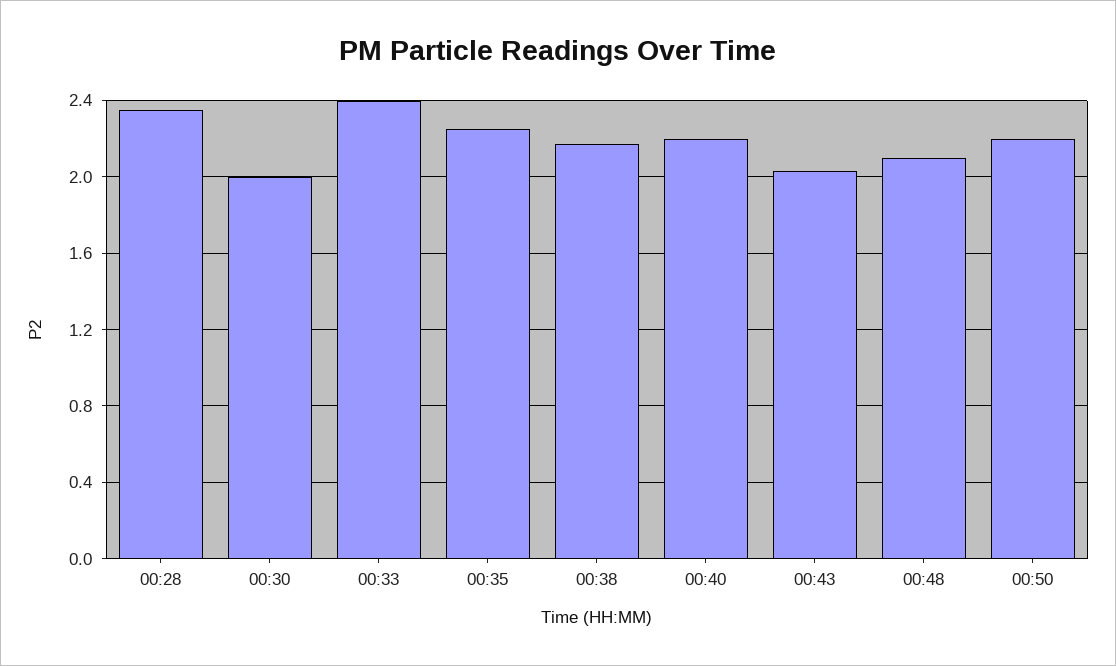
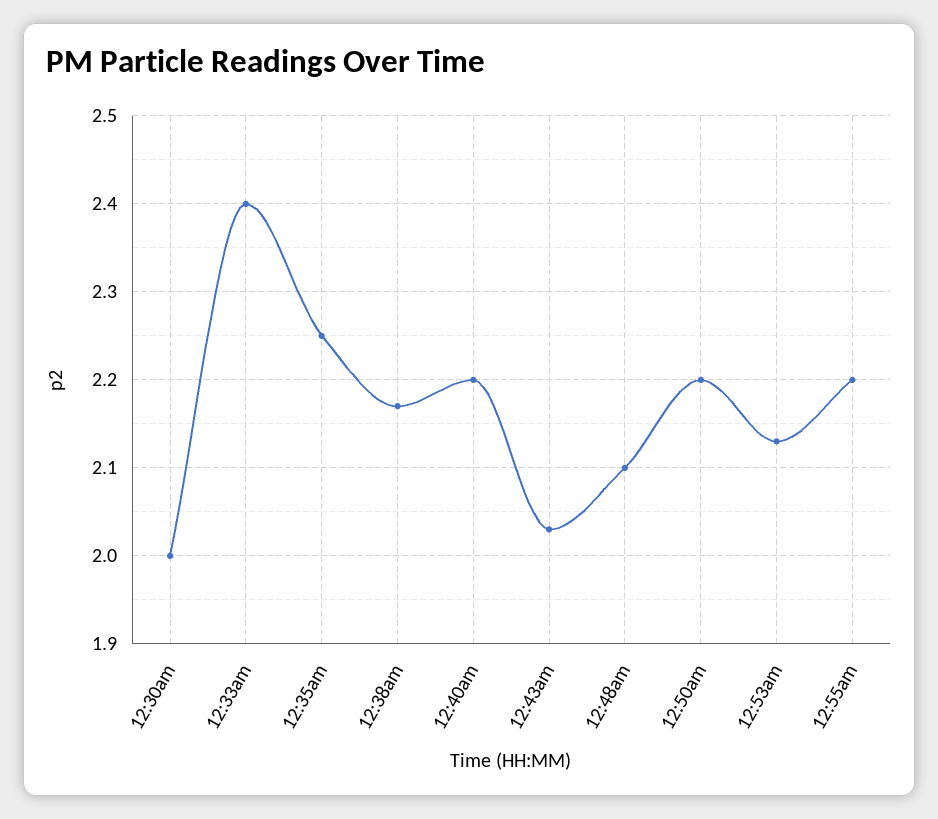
00:28: 2.35 -> none
12:53am: none -> 2.13
12:55am: none -> 2.2

